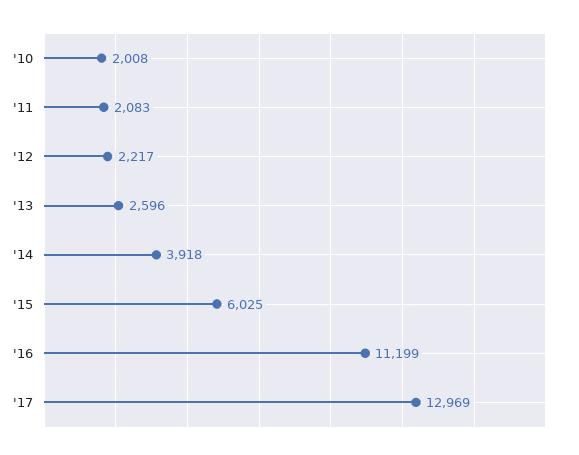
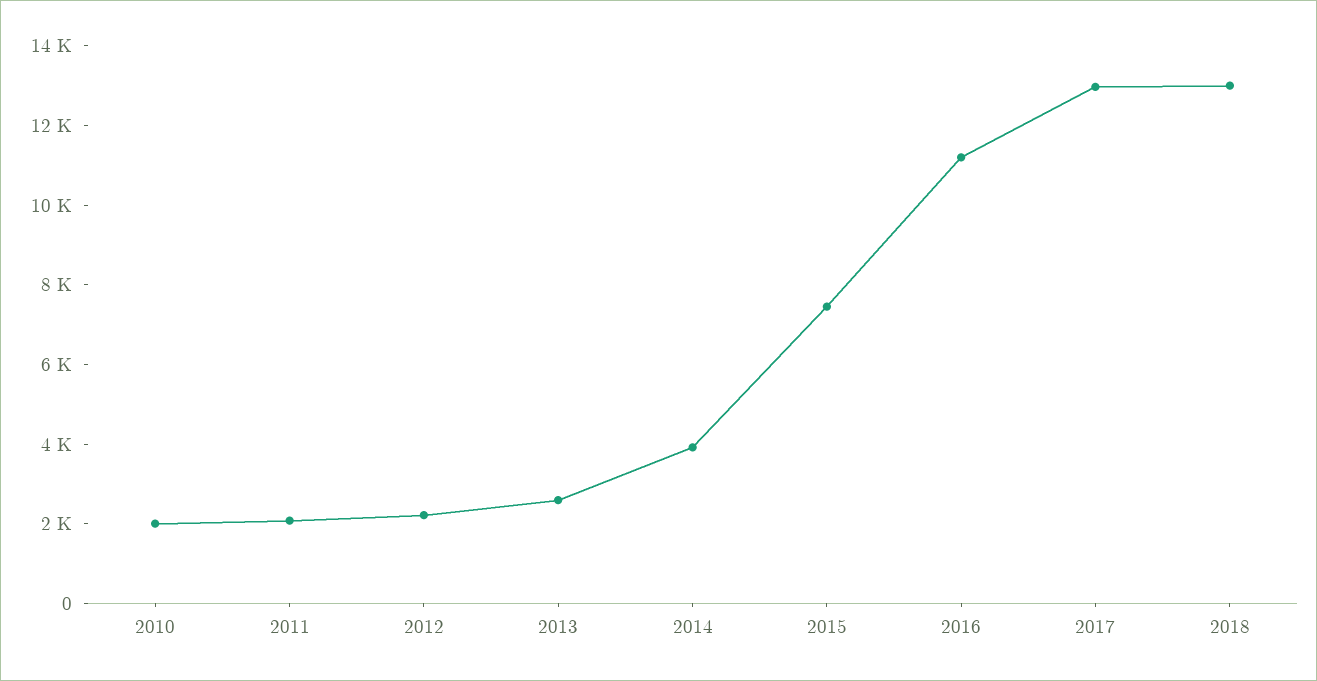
'15: 6025 -> 7500
2018: none -> 13000

